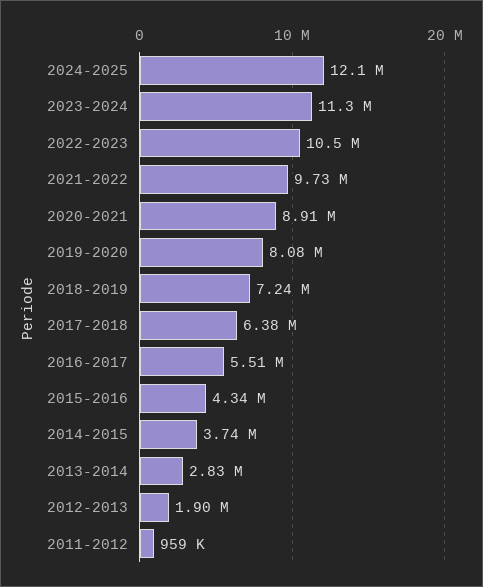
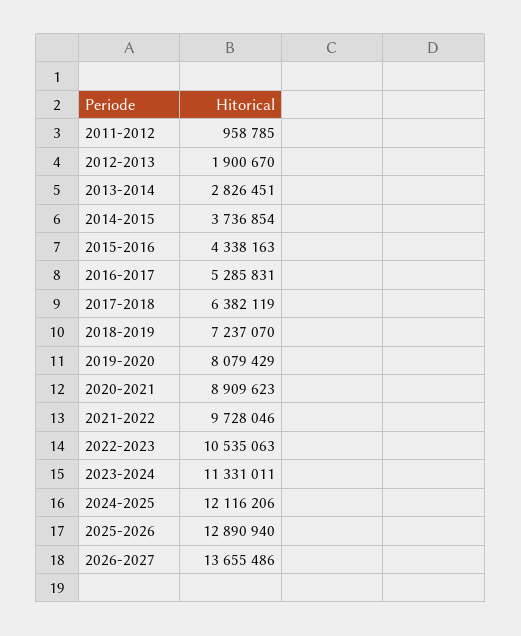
2016-2017: 5510000 -> 5285831
2025-2026: none -> 12890940
2026-2027: none -> 13655486

